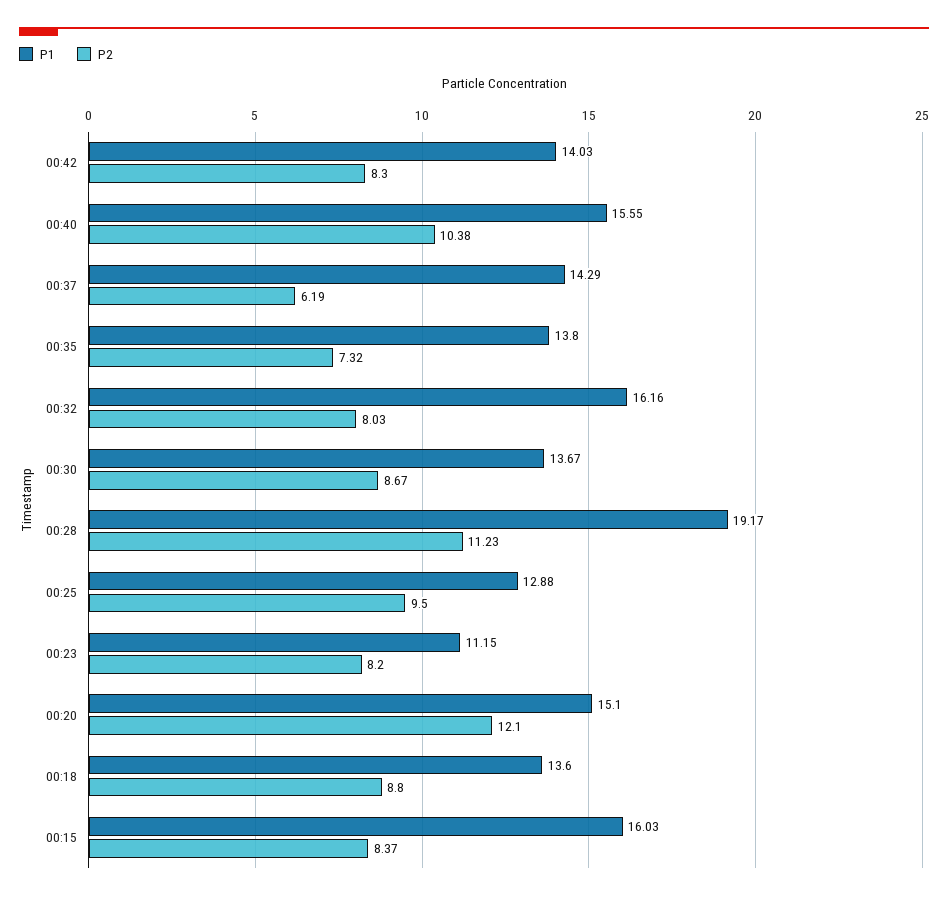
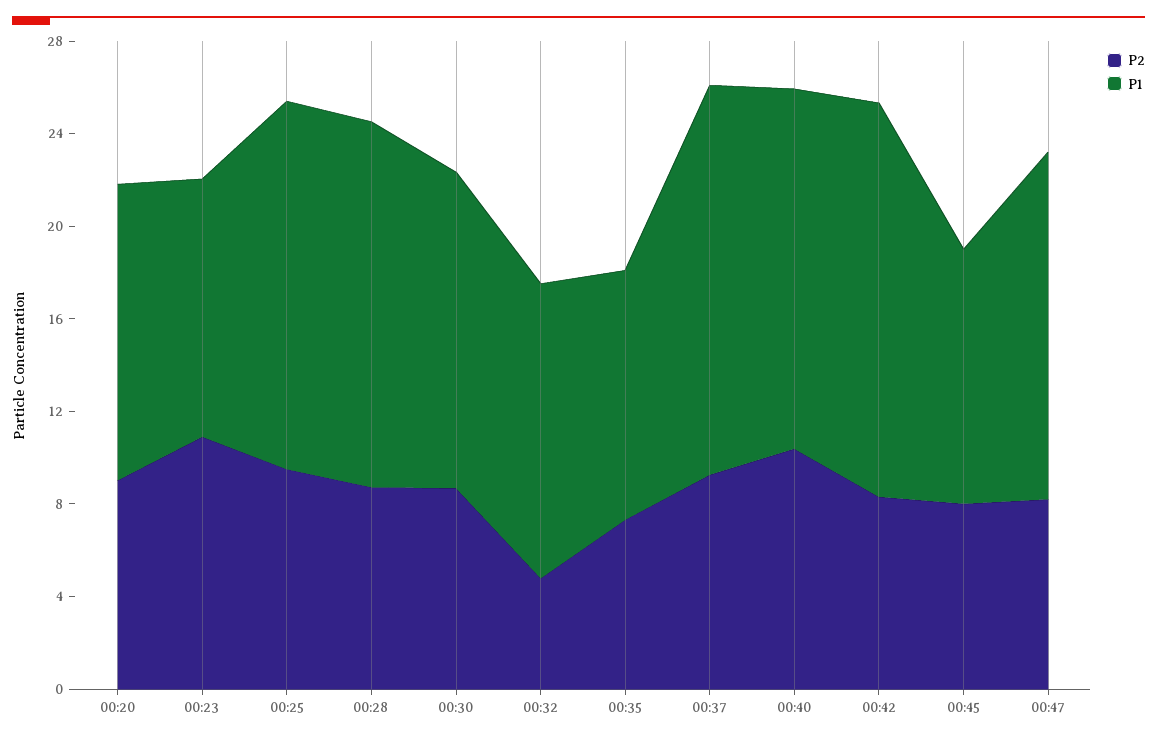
P1, 00:42: 14.03 -> 17
P1, 00:37: 14.29 -> 17
P2, 00:37: 6.19 -> 9
P1, 00:35: 13.8 -> 11
P1, 00:32: 16.16 -> 13
P2, 00:32: 8.03 -> 5
P1, 00:28: 19.17 -> 16
P2, 00:28: 11.23 -> 9
P1, 00:25: 12.88 -> 16
P2, 00:23: 8.2 -> 11
P1, 00:20: 15.1 -> 13
P2, 00:20: 12.1 -> 9
P1, 00:18: 13.6 -> none
P2, 00:18: 8.8 -> none
P1, 00:15: 16.03 -> none
P2, 00:15: 8.37 -> none
P2, 00:45: none -> 8
P1, 00:45: none -> 11
P2, 00:47: none -> 8
P1, 00:47: none -> 15

